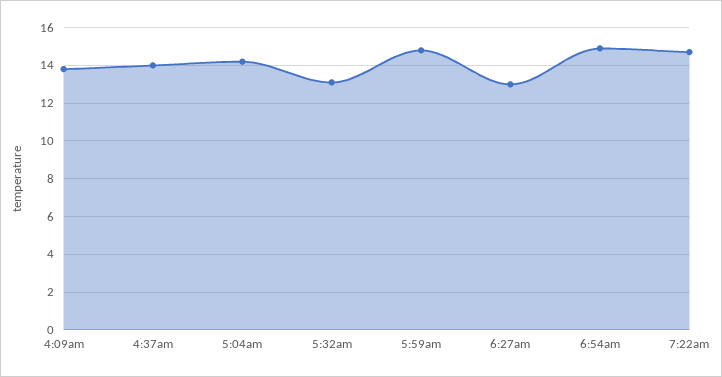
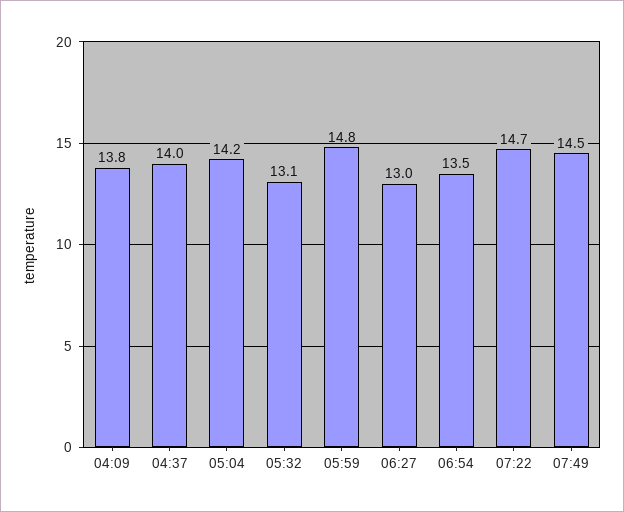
6:54am: 15 -> 13.5
07:49: none -> 14.5

